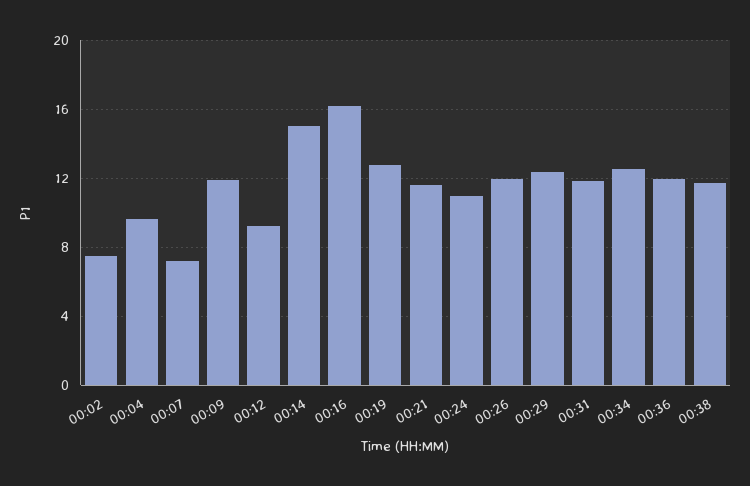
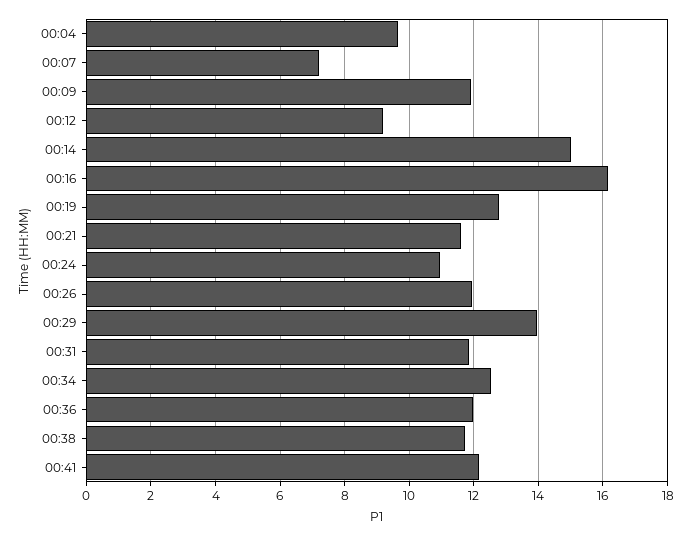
00:02: 7.5 -> none
00:29: 12.5 -> 14
00:41: none -> 12.2

